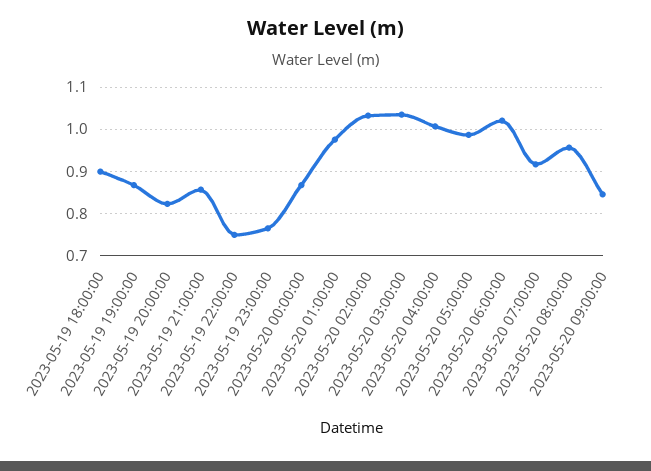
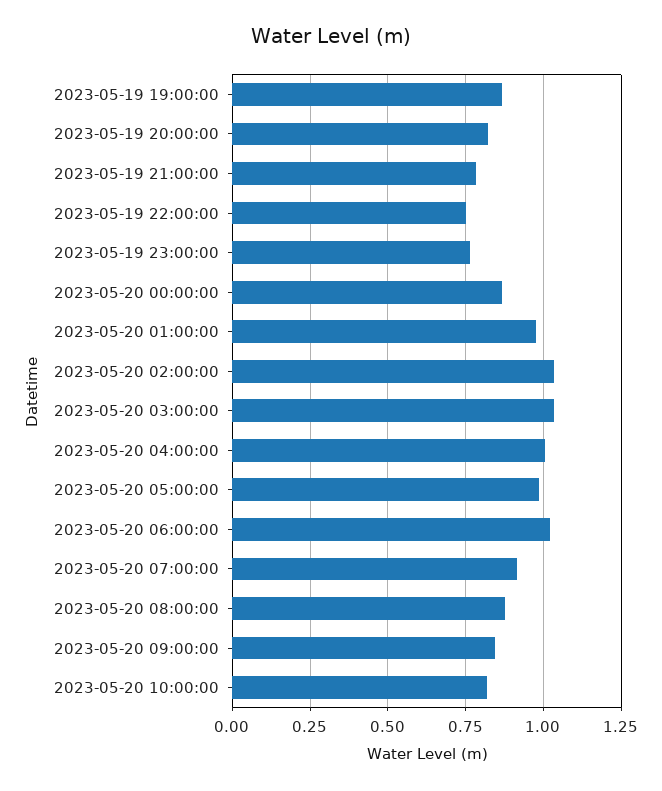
2023-05-19 18:00:00: 0.9 -> none
2023-05-19 21:00:00: 0.86 -> 0.775
2023-05-20 08:00:00: 0.96 -> 0.875
2023-05-20 10:00:00: none -> 0.825

